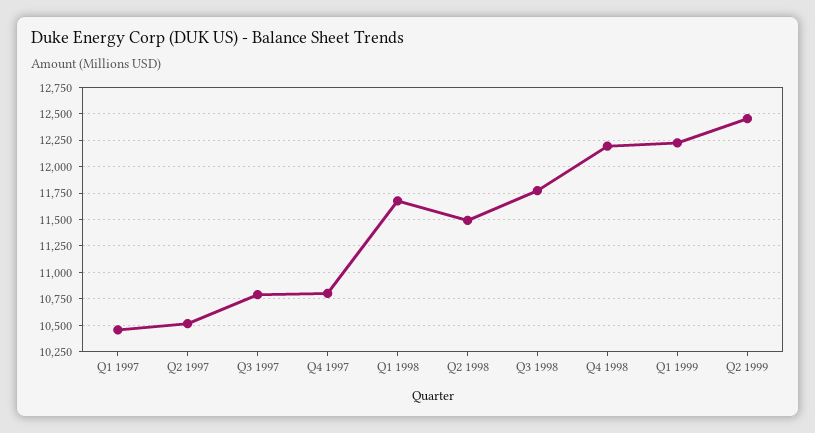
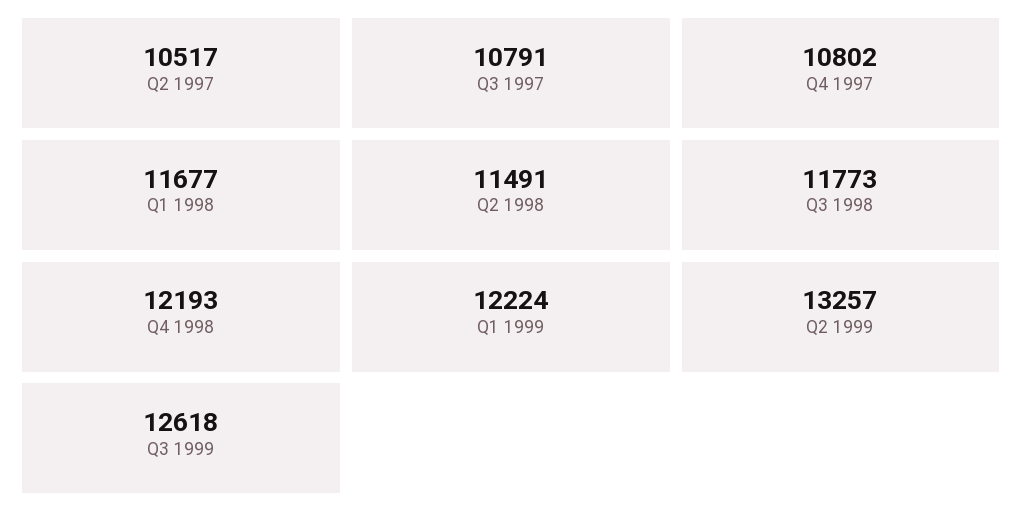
Q1 1997: 10500 -> none
Q2 1999: 12500 -> 13257
Q3 1999: none -> 12618

